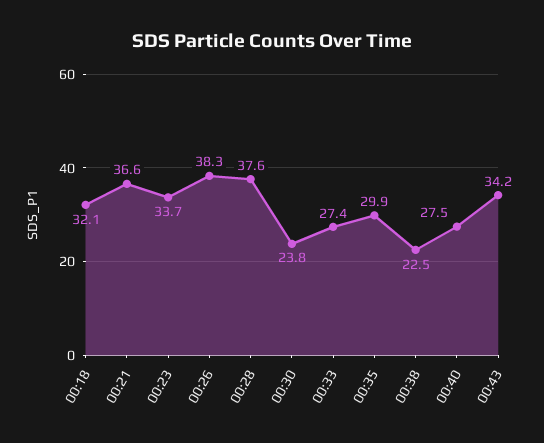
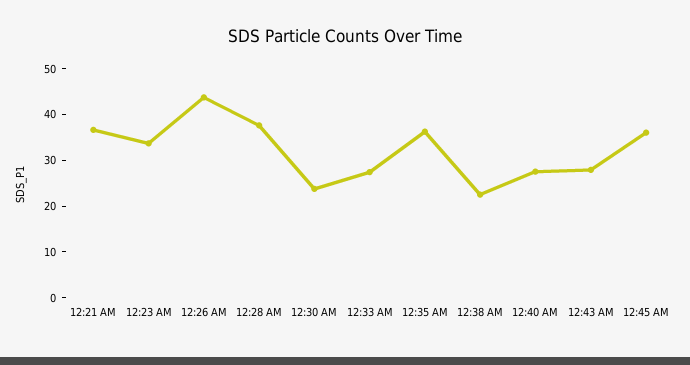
00:18: 32.1 -> none
00:26: 38.3 -> 44
00:35: 29.9 -> 36
00:43: 34.2 -> 28
12:45 AM: none -> 36

